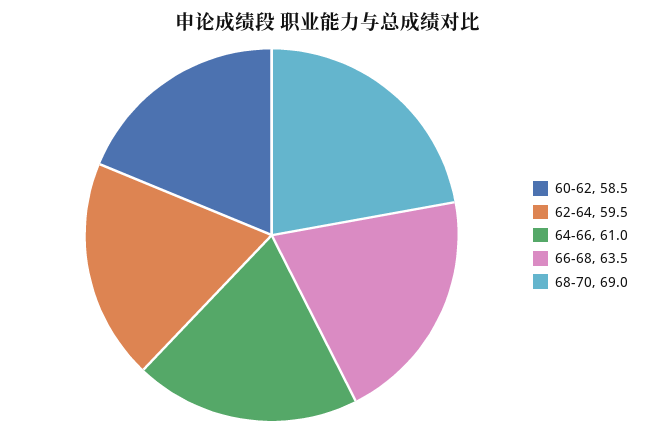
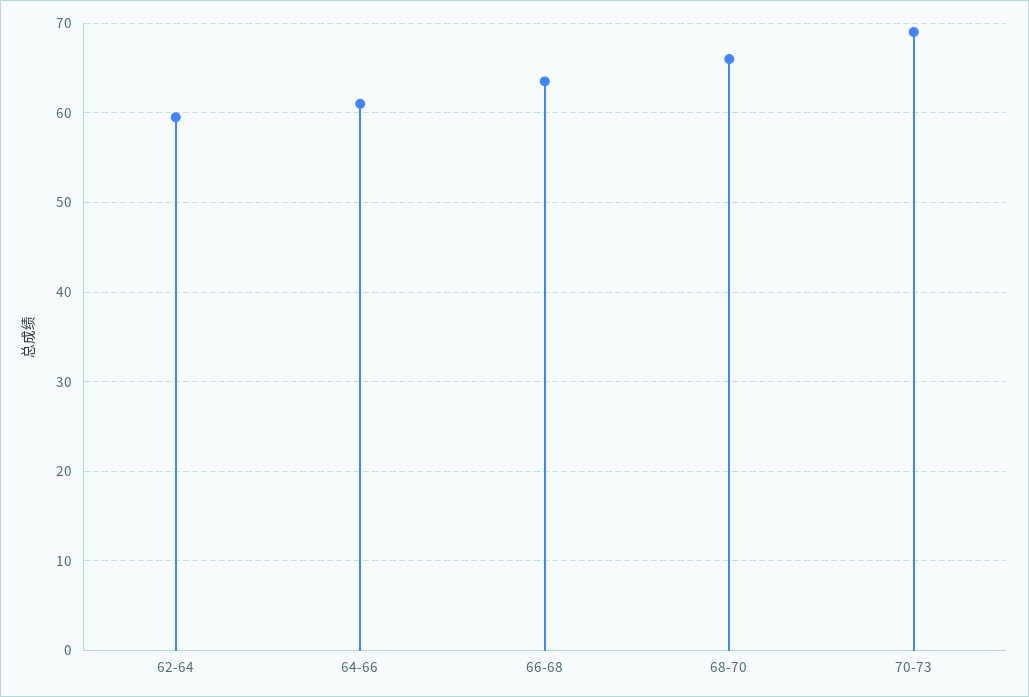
60-62: 58.5 -> none
68-70: 69 -> 66
70-73: none -> 69

